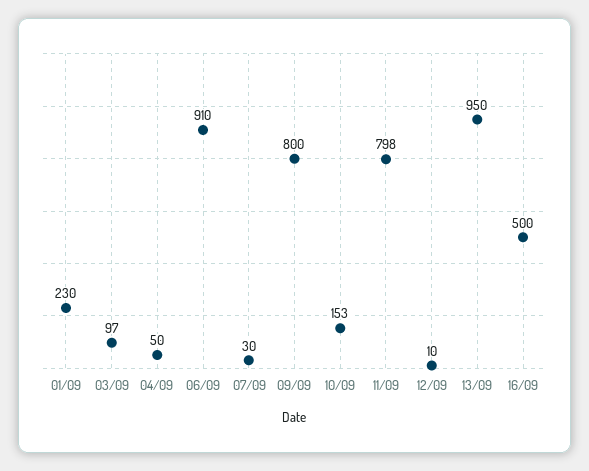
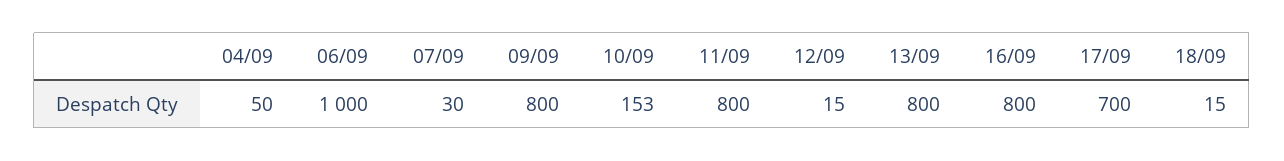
01/09: 230 -> none
03/09: 97 -> none
06/09: 910 -> 1000
11/09: 798 -> 800
12/09: 10 -> 15
13/09: 950 -> 800
16/09: 500 -> 800
17/09: none -> 700
18/09: none -> 15

